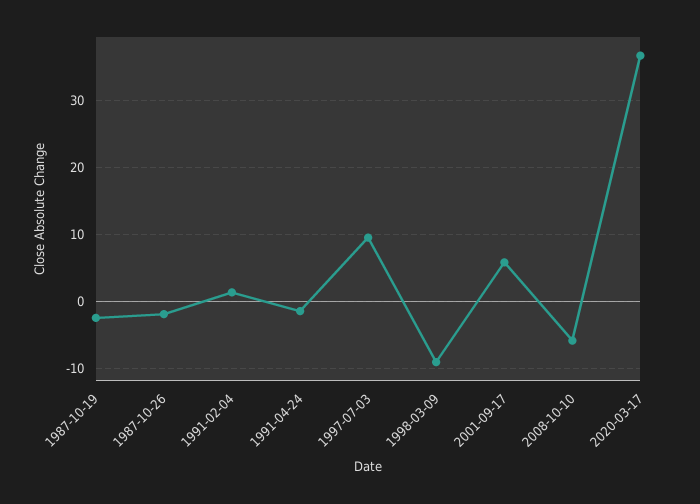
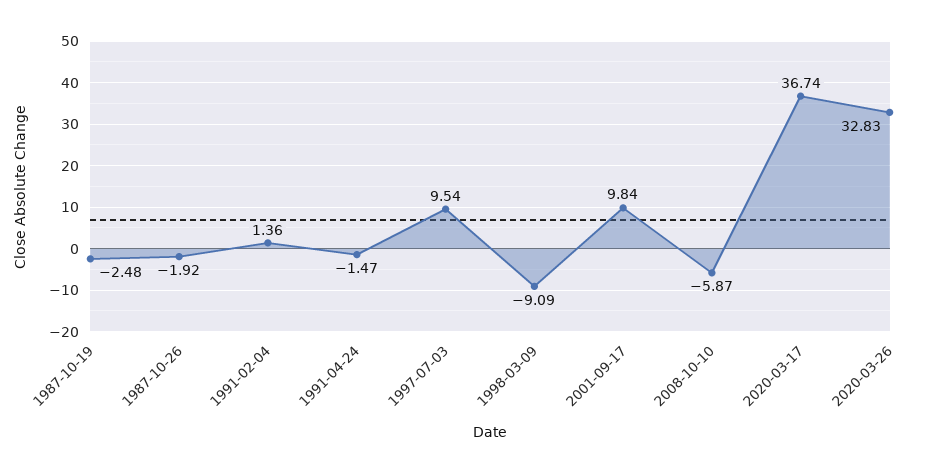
2001-09-17: 6 -> 9.84
2020-03-26: none -> 32.83

